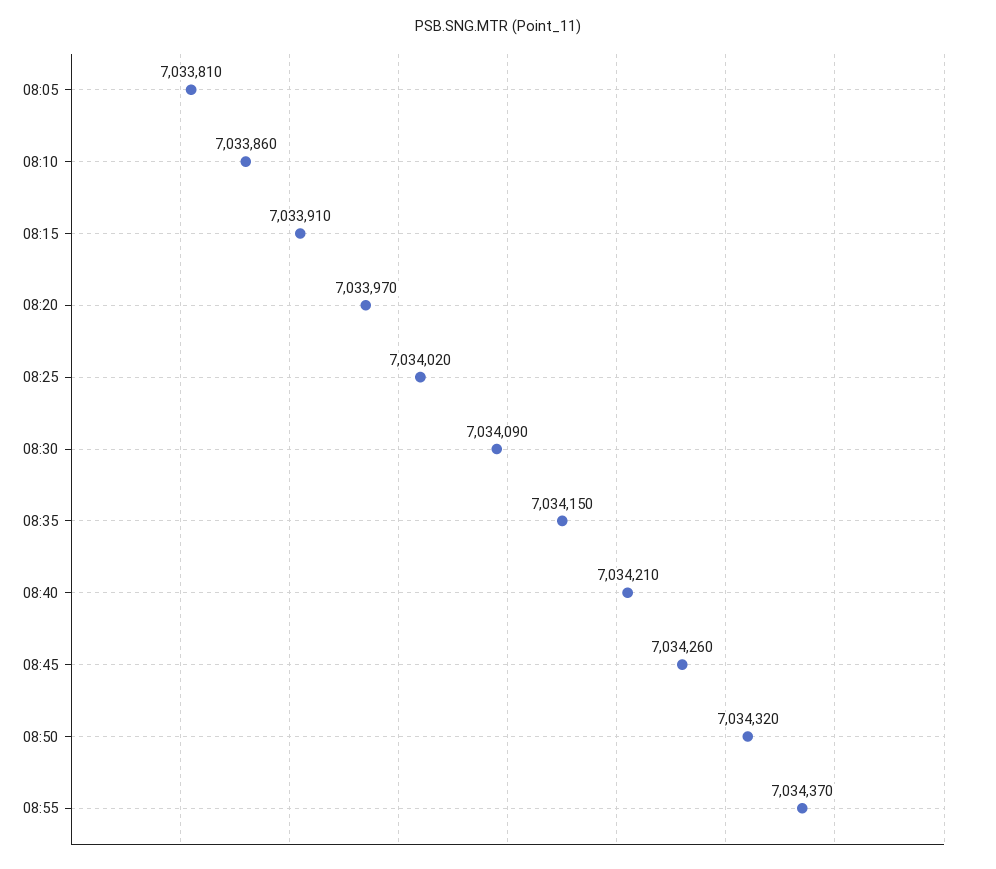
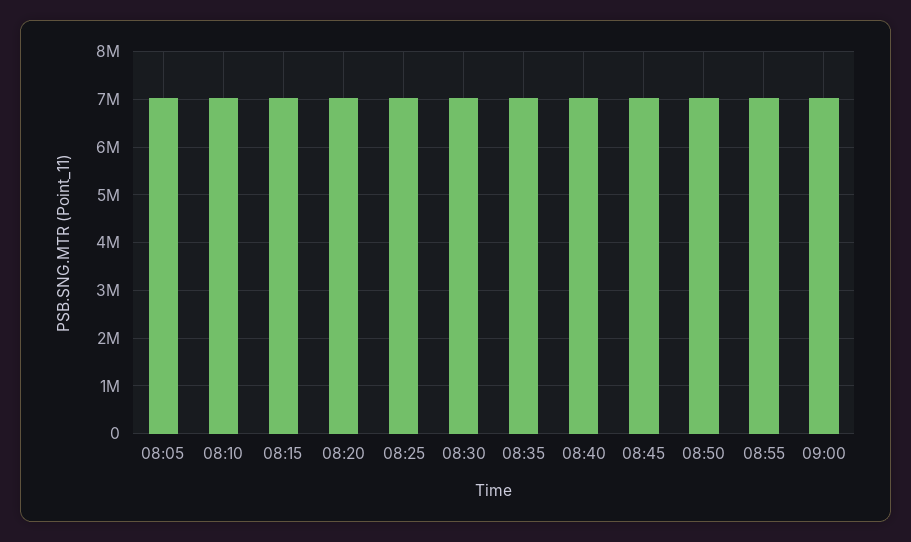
09:00: none -> 7000000

